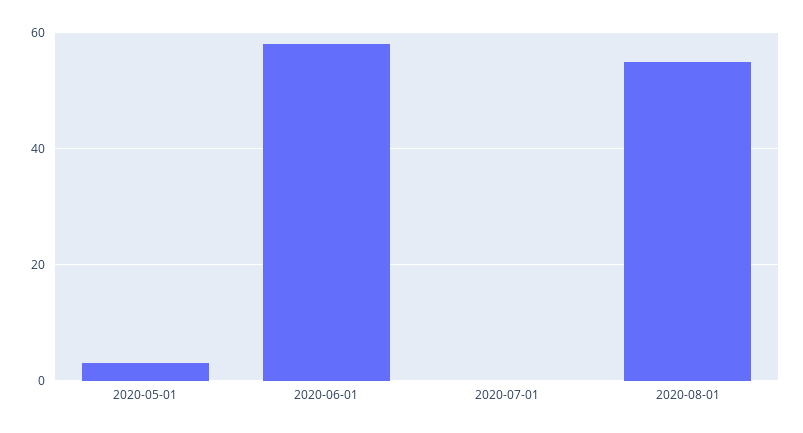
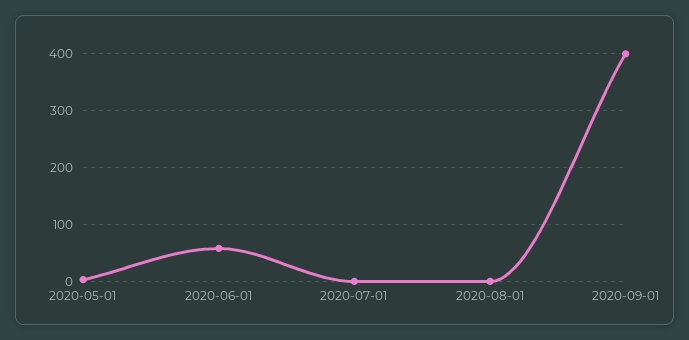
2020-08-01: 55 -> 0
2020-09-01: none -> 400

